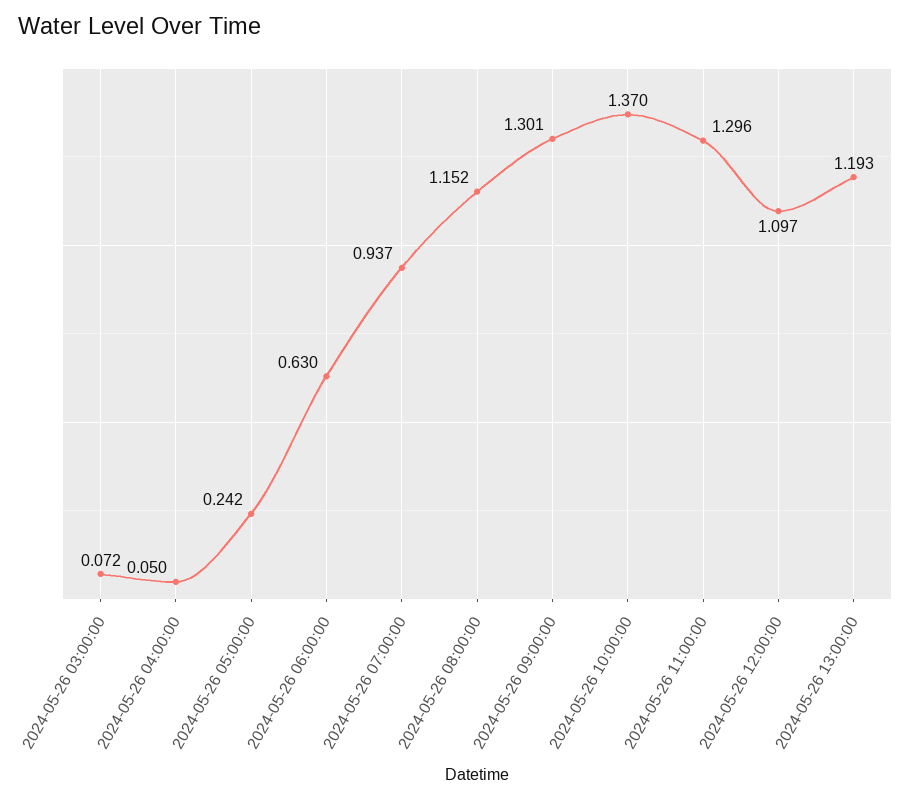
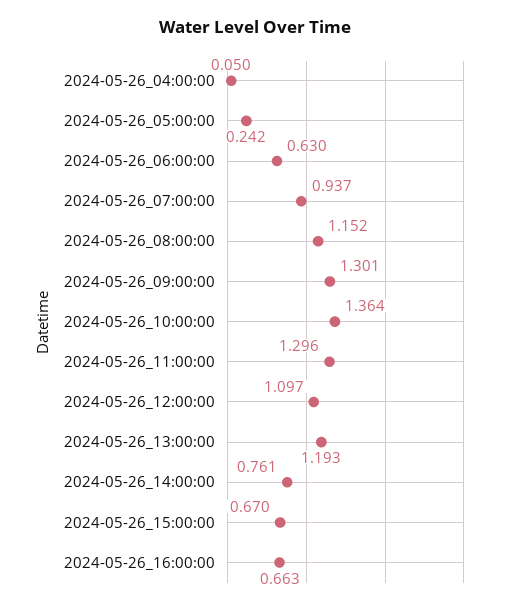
2024-05-26 03:00:00: 0.072 -> none
2024-05-26 10:00:00: 1.37 -> 1.364
2024-05-26_14:00:00: none -> 0.761
2024-05-26_15:00:00: none -> 0.67
2024-05-26_16:00:00: none -> 0.663

